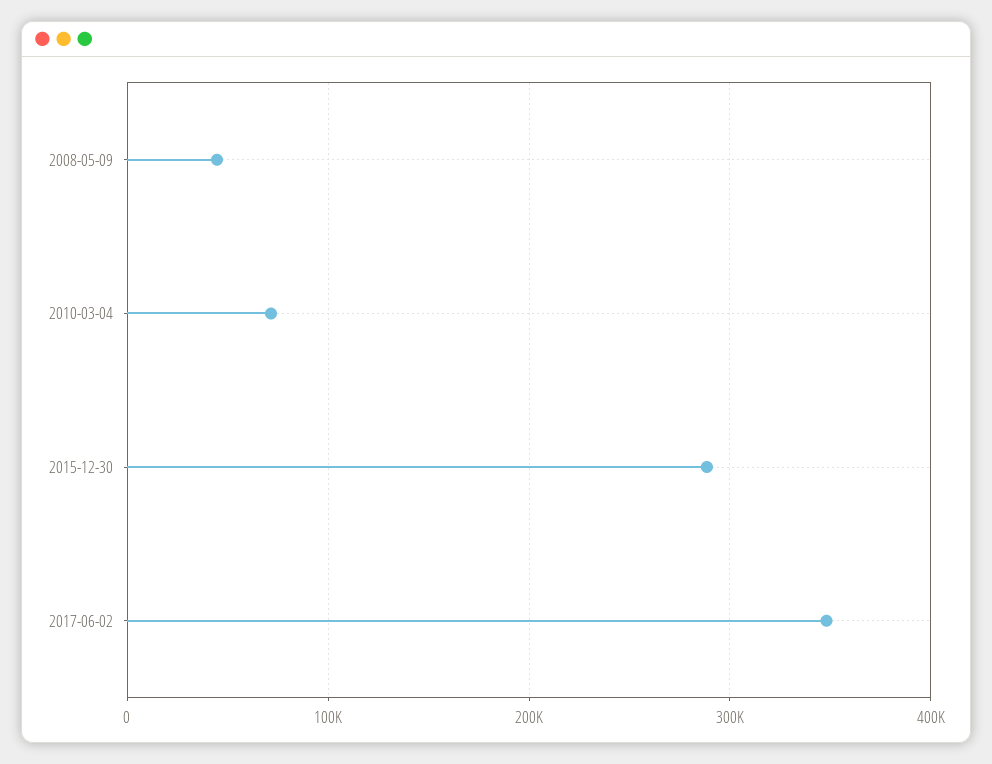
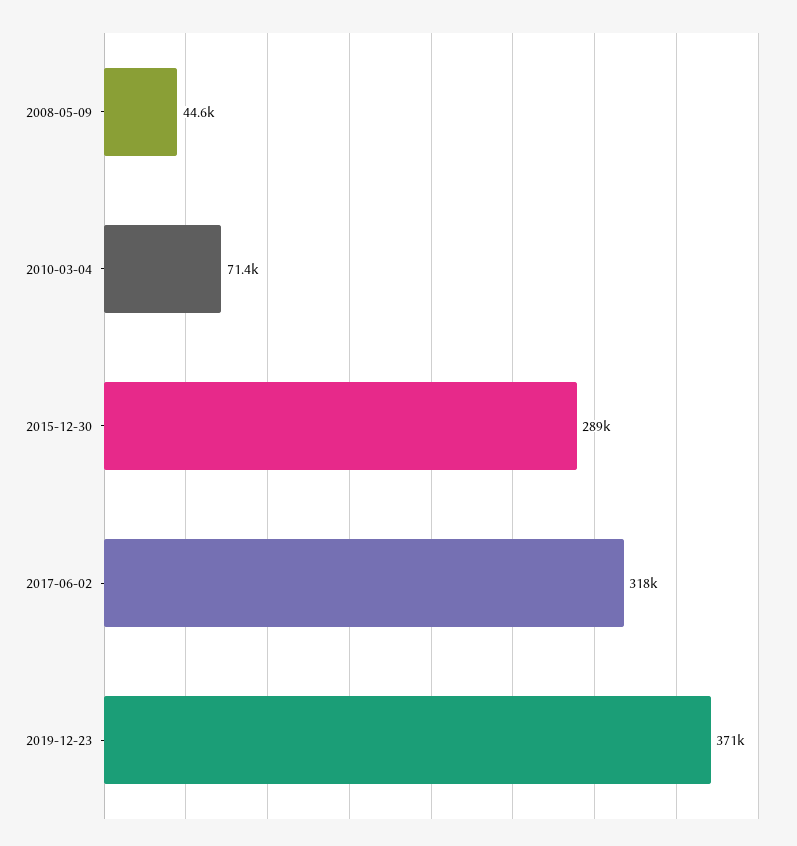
2017-06-02: 350000 -> 318000
2019-12-23: none -> 371000

